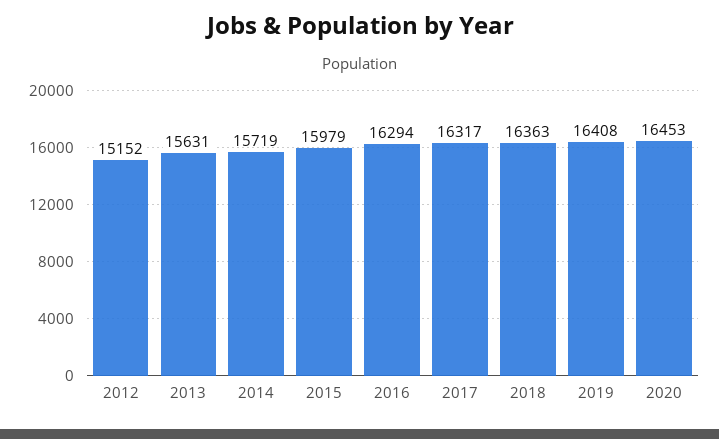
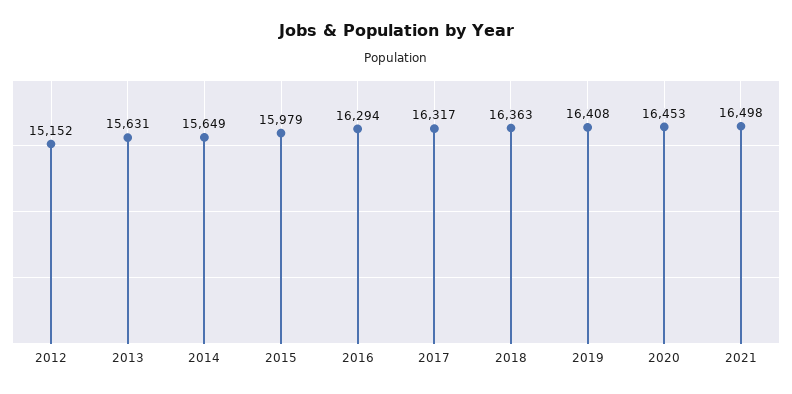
2014: 15719 -> 15649
2021: none -> 16498

